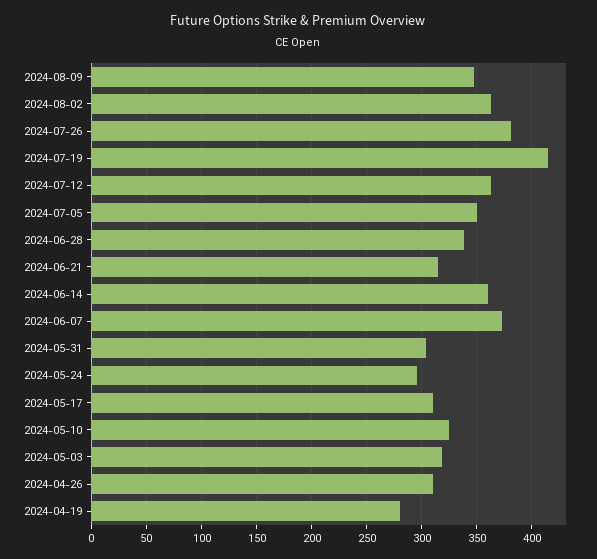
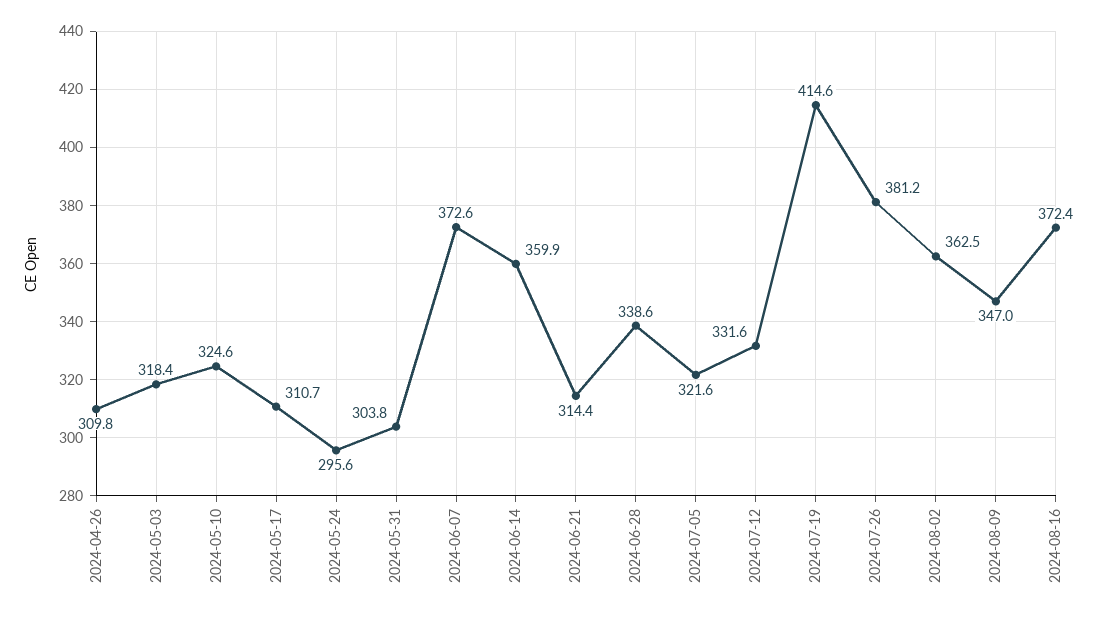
2024-07-12: 360 -> 331.6
2024-07-05: 350 -> 321.6
2024-04-19: 280 -> none
2024-08-16: none -> 372.4

